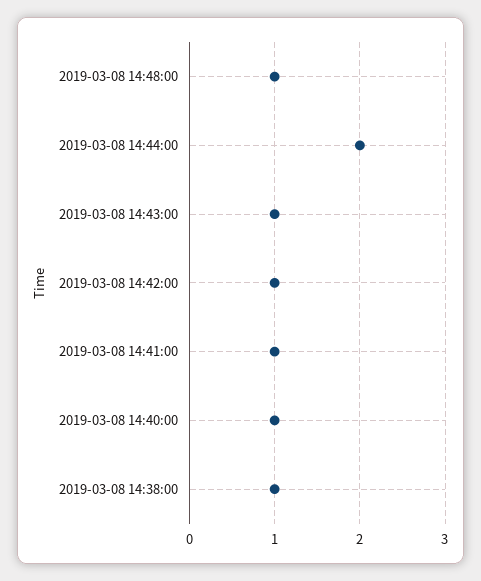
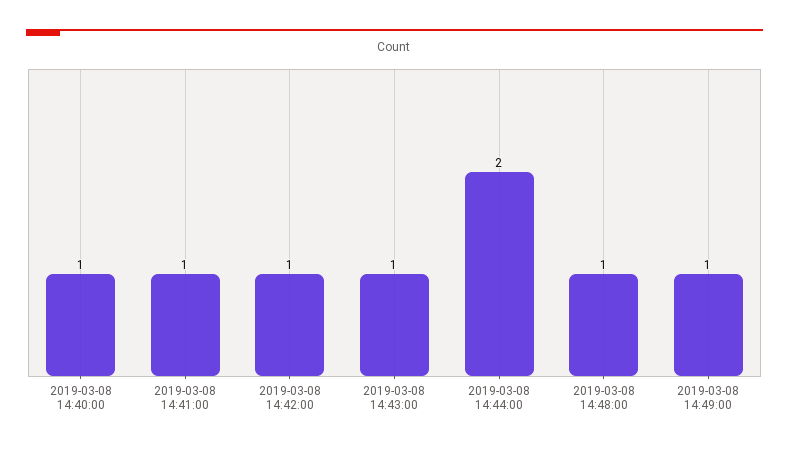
2019-03-08 14:38:00: 1 -> none
2019-03-08 14:49:00: none -> 1

